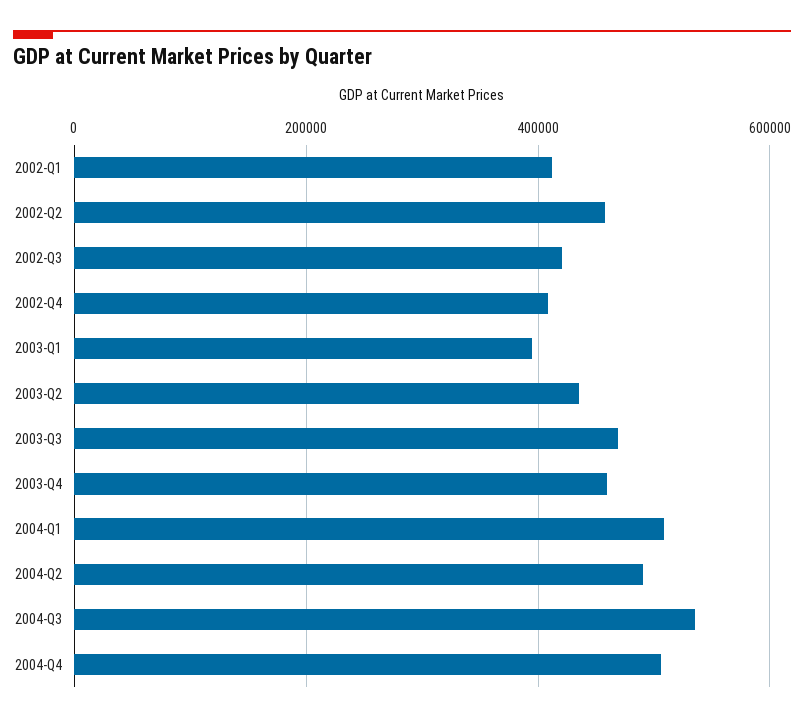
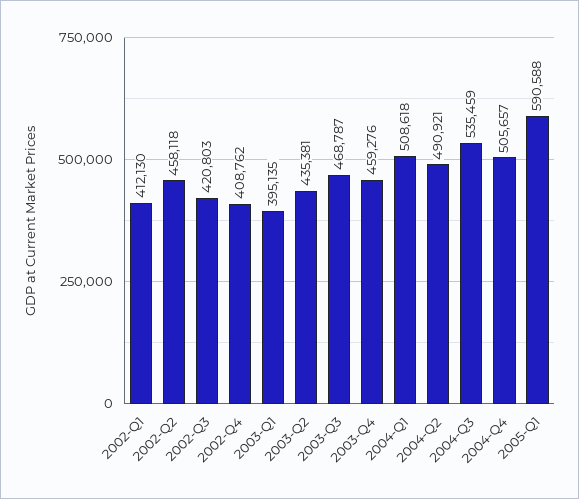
2005-Q1: none -> 590588

